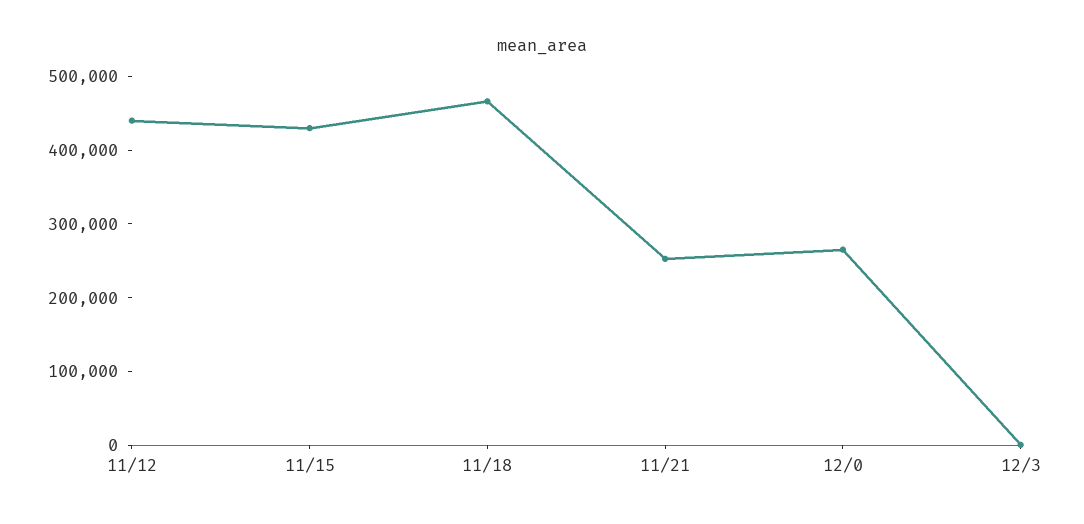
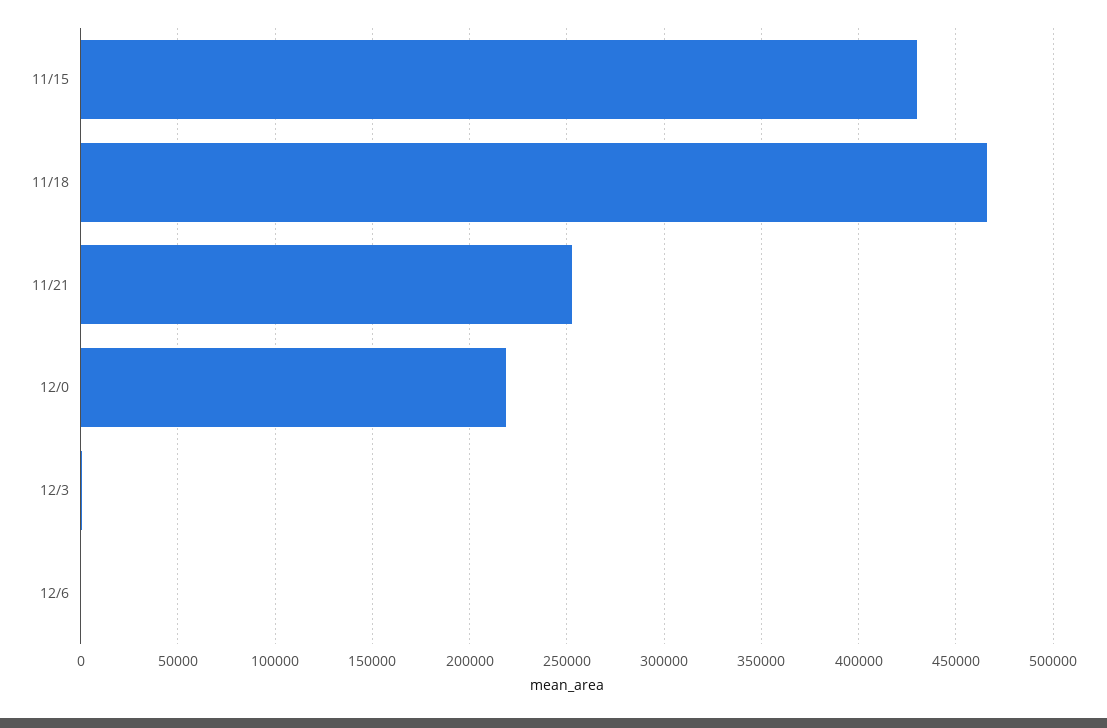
11/12: 440000 -> none
12/0: 260000 -> 220000
12/6: none -> 0

